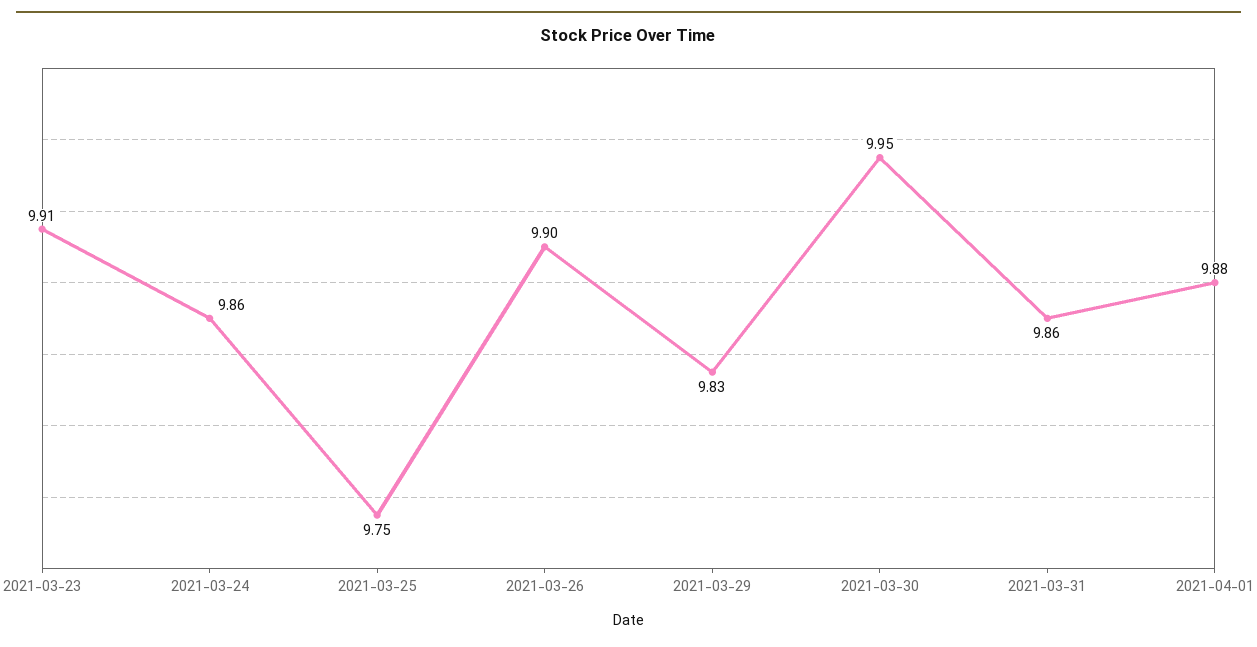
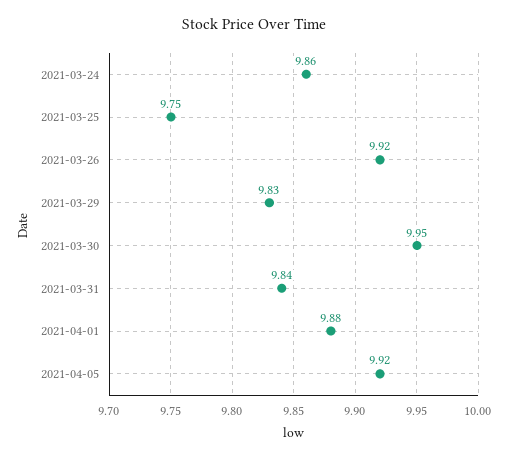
2021-03-23: 9.91 -> none
2021-03-26: 9.9 -> 9.92
2021-03-31: 9.86 -> 9.84
2021-04-05: none -> 9.92

